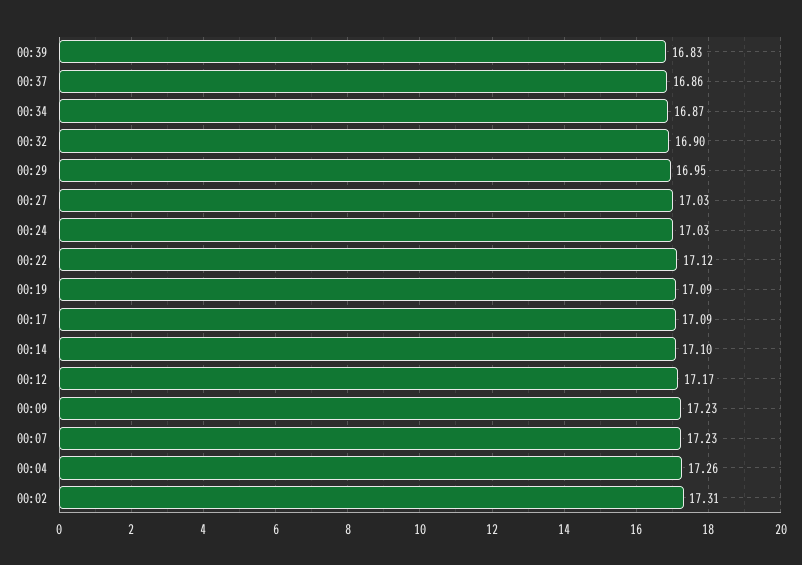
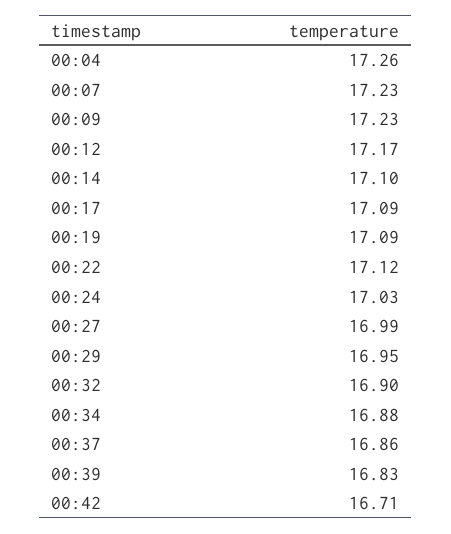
00:34: 16.87 -> 16.88
00:27: 17.03 -> 16.99
00:02: 17.31 -> none
00:42: none -> 16.71

